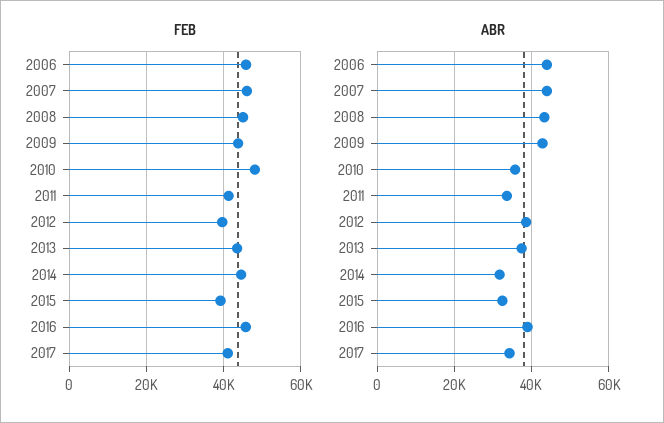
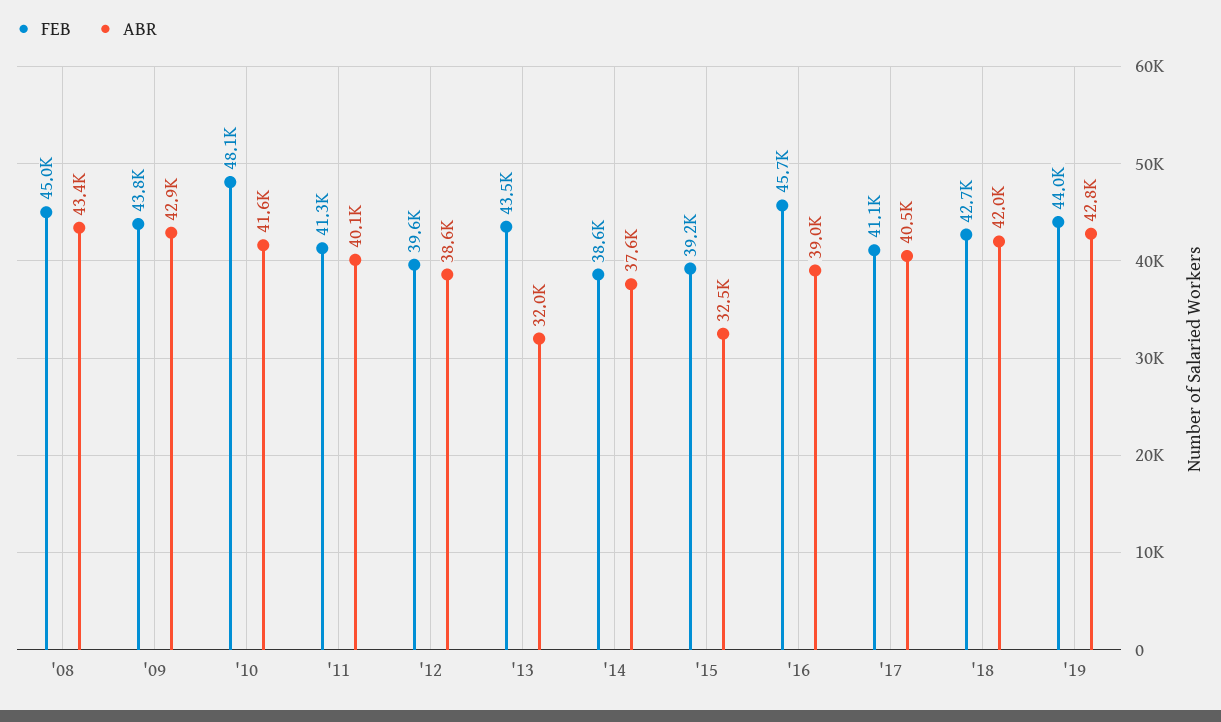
FEB, 2006: 46000 -> none
FEB, 2007: 46000 -> none
FEB, 2014: 44000 -> 38600
ABR, 2006: 44000 -> none
ABR, 2007: 44000 -> none
ABR, 2010: 36000 -> 41600
ABR, 2011: 34000 -> 40100
ABR, 2013: 38000 -> 32000
ABR, 2014: 32000 -> 37600
ABR, 2017: 34000 -> 40500
FEB, '18: none -> 42700
ABR, '18: none -> 42000
FEB, '19: none -> 44000
ABR, '19: none -> 42800

